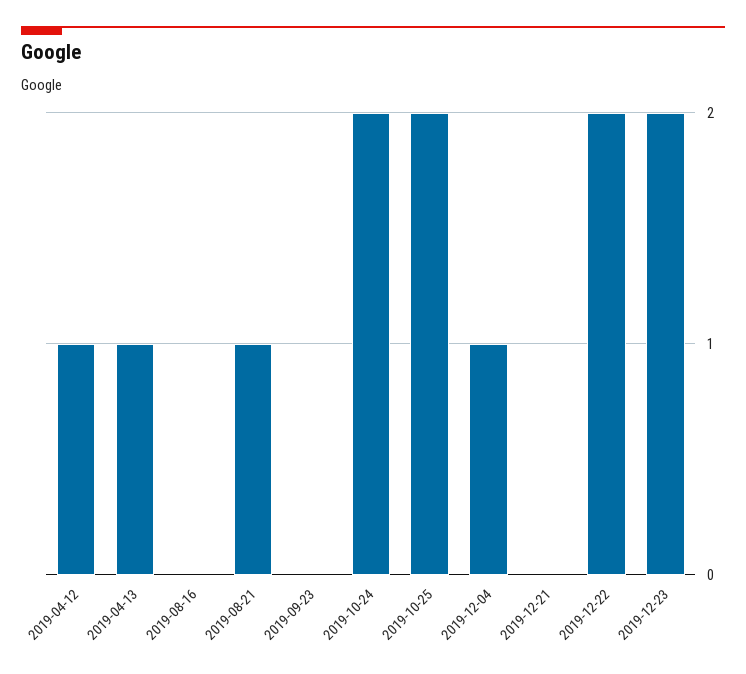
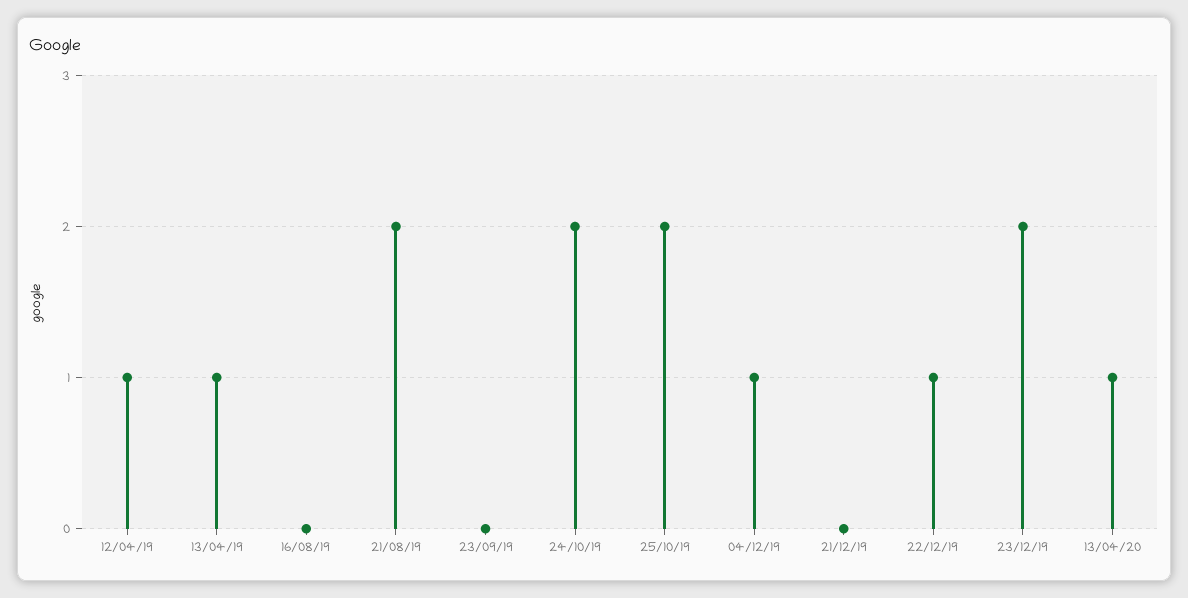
2019-08-21: 1 -> 2
2019-12-22: 2 -> 1
13/04/20: none -> 1

